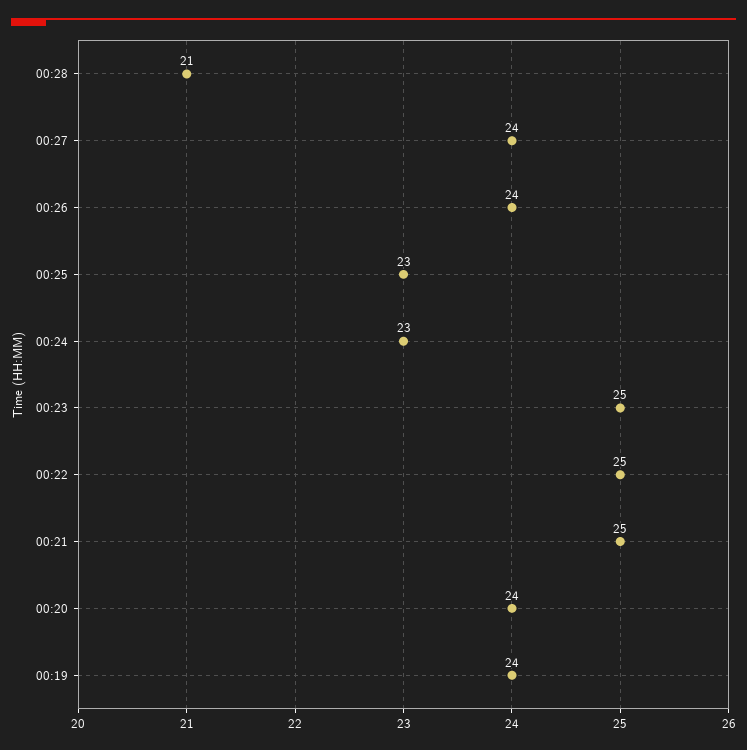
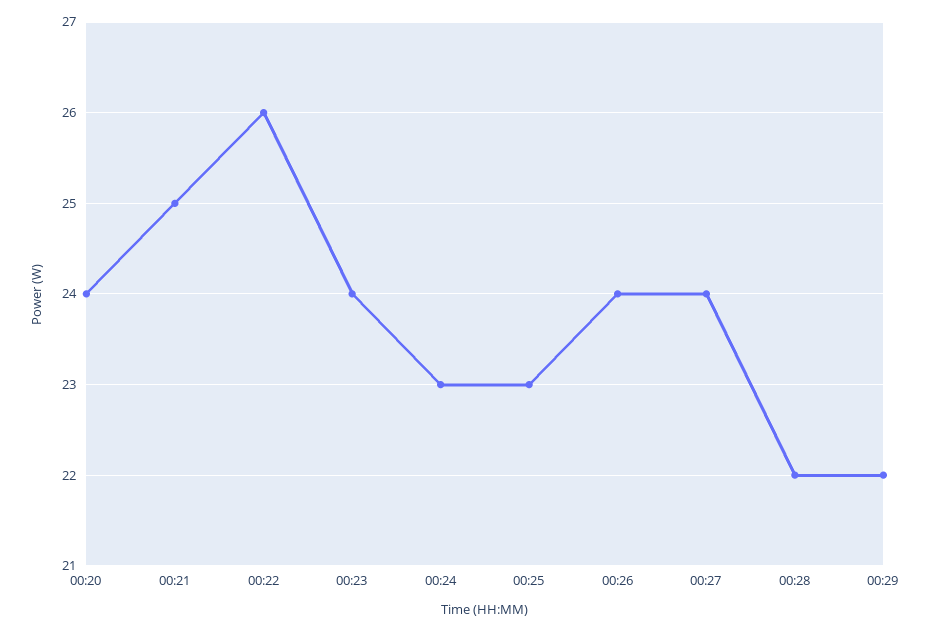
00:28: 21 -> 22
00:23: 25 -> 24
00:22: 25 -> 26
00:19: 24 -> none
00:29: none -> 22

